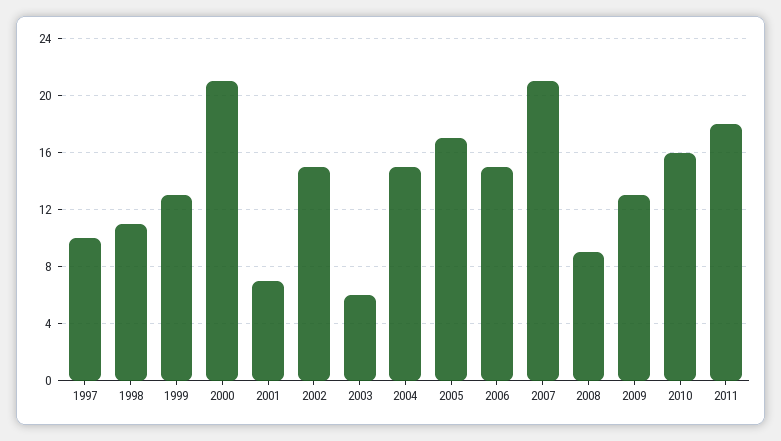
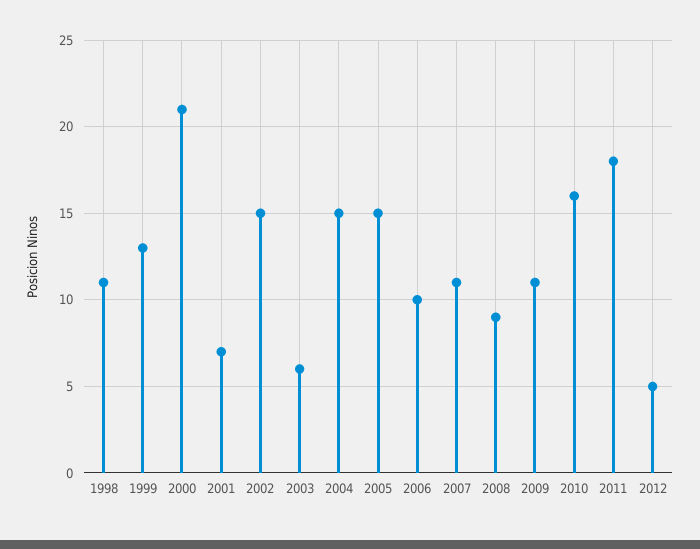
1997: 10 -> none
2005: 17 -> 15
2006: 15 -> 10
2007: 21 -> 11
2009: 13 -> 11
2012: none -> 5

